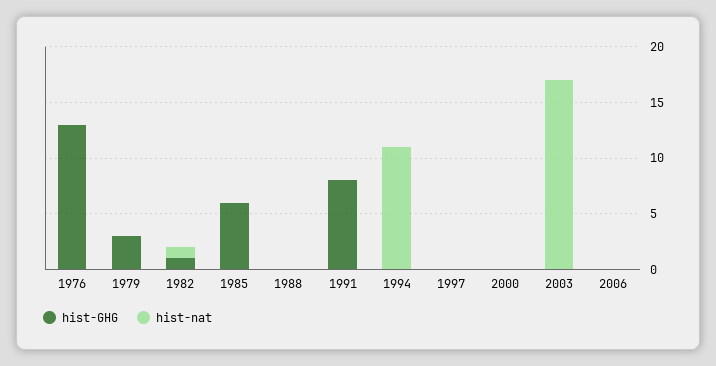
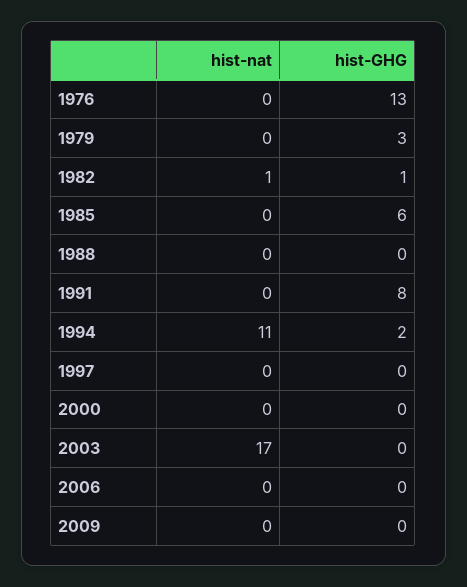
hist-GHG, 1994: 0 -> 2
hist-nat, 2009: none -> 0
hist-GHG, 2009: none -> 0

